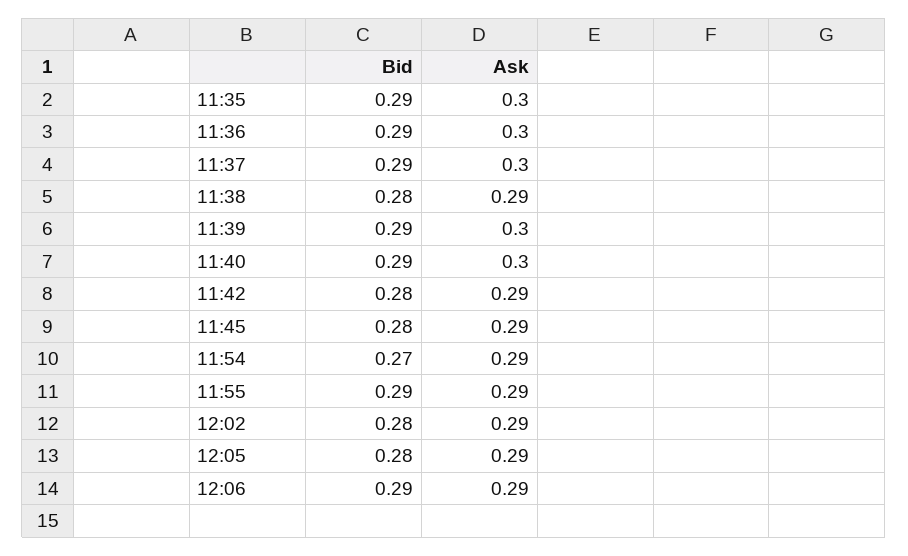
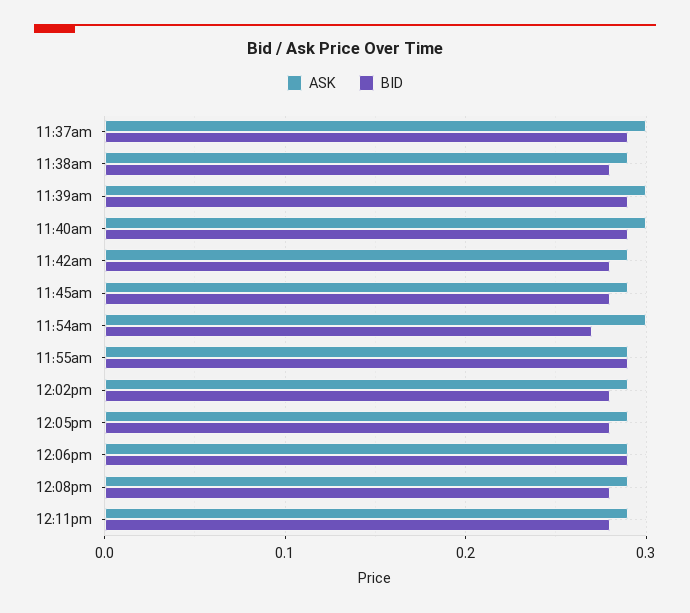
Bid, 11:35: 0.29 -> none
Ask, 11:35: 0.3 -> none
Bid, 11:36: 0.29 -> none
Ask, 11:36: 0.3 -> none
Ask, 11:54: 0.29 -> 0.3
Ask, 12:08pm: none -> 0.29
Bid, 12:08pm: none -> 0.28
Ask, 12:11pm: none -> 0.29
Bid, 12:11pm: none -> 0.28

